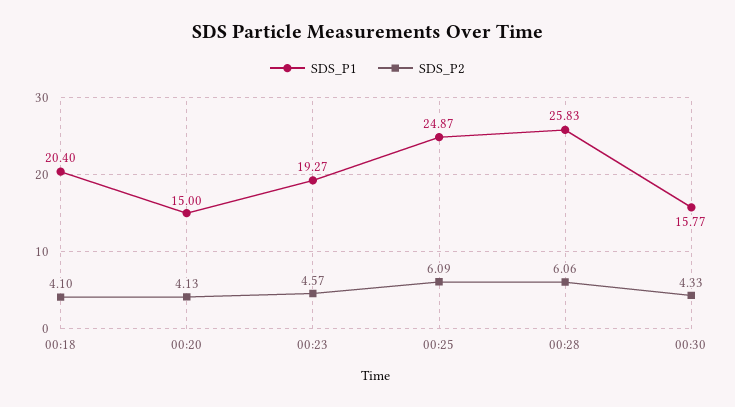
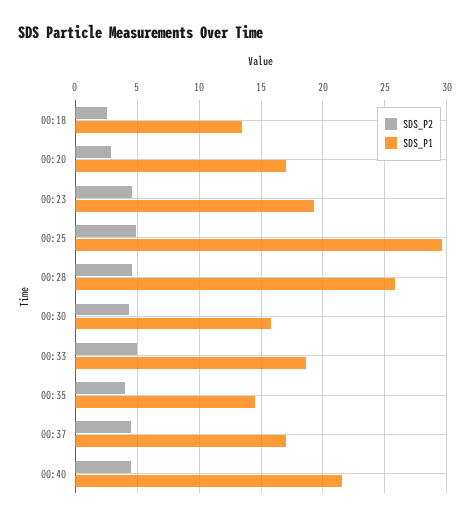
SDS_P1, 00:18: 20.4 -> 13.5
SDS_P2, 00:18: 4.1 -> 2.5
SDS_P1, 00:20: 15 -> 17
SDS_P2, 00:20: 4.13 -> 3
SDS_P1, 00:25: 24.87 -> 29.5
SDS_P2, 00:25: 6.09 -> 5
SDS_P2, 00:28: 6.06 -> 4.5
SDS_P2, 00:33: none -> 5
SDS_P1, 00:33: none -> 18.5
SDS_P2, 00:35: none -> 4
SDS_P1, 00:35: none -> 14.5
SDS_P2, 00:37: none -> 4.5
SDS_P1, 00:37: none -> 17
SDS_P2, 00:40: none -> 4.5
SDS_P1, 00:40: none -> 21.5

